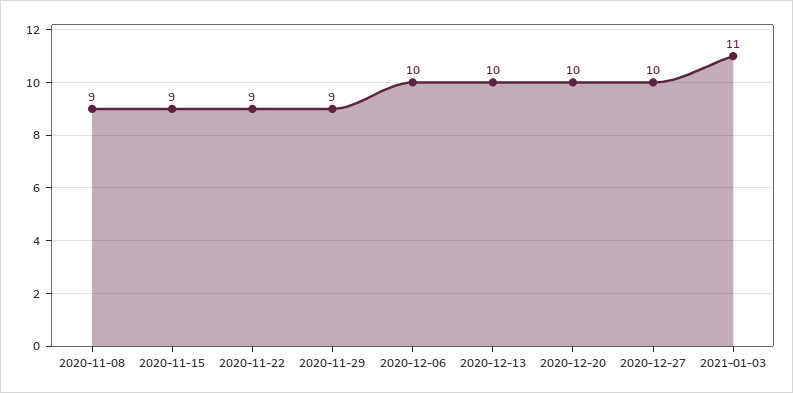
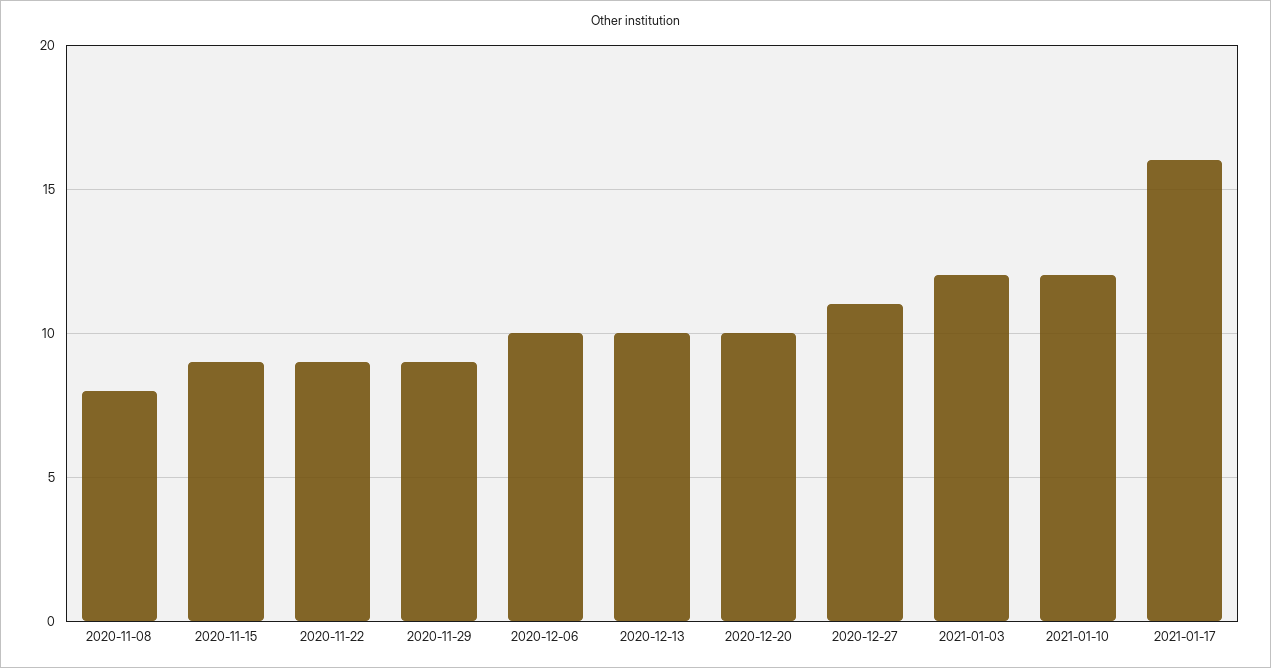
2020-11-08: 9 -> 8
2020-12-27: 10 -> 11
2021-01-03: 11 -> 12
2021-01-10: none -> 12
2021-01-17: none -> 16

